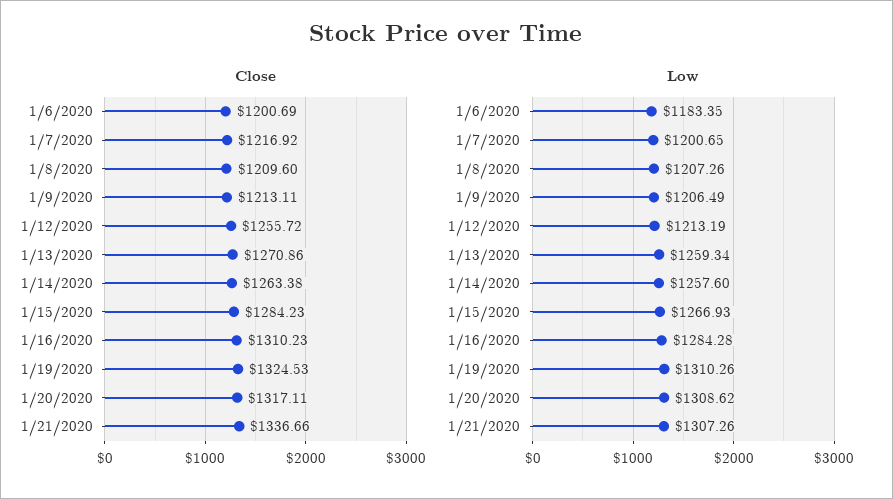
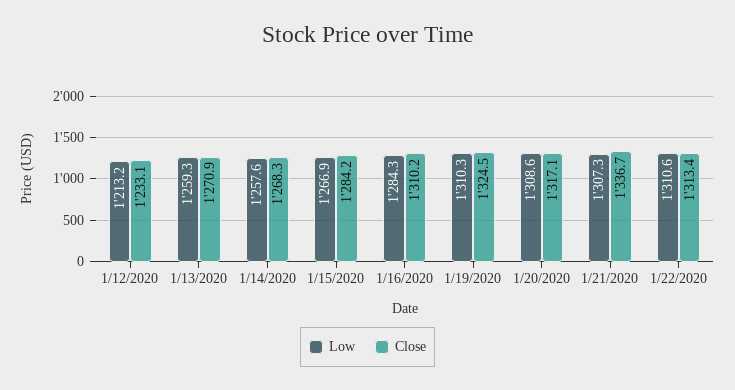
Close, 1/6/2020: 1200.69 -> none
Close, 1/7/2020: 1216.92 -> none
Close, 1/8/2020: 1209.6 -> none
Close, 1/9/2020: 1213.11 -> none
Close, 1/12/2020: 1255.72 -> 1233.1
Close, 1/14/2020: 1263.38 -> 1268.3
Low, 1/6/2020: 1183.35 -> none
Low, 1/7/2020: 1200.65 -> none
Low, 1/8/2020: 1207.26 -> none
Low, 1/9/2020: 1206.49 -> none
Low, 1/22/2020: none -> 1310.6
Close, 1/22/2020: none -> 1313.4

